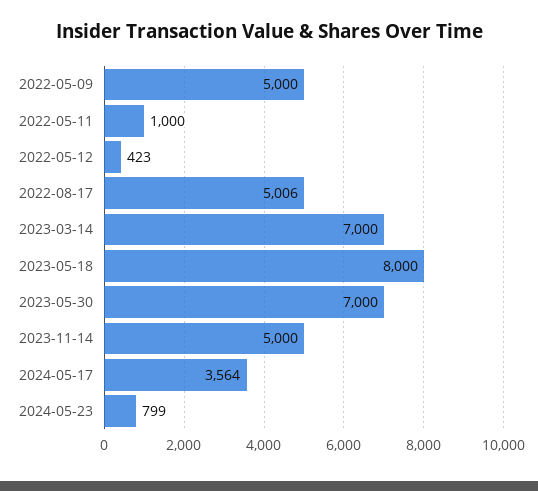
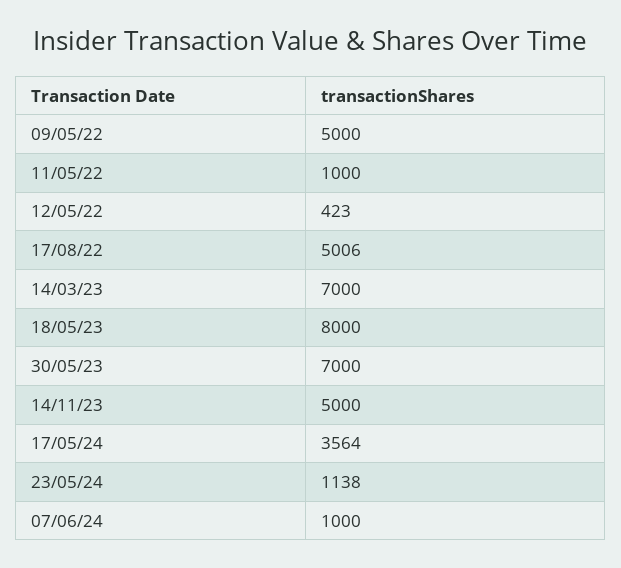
2024-05-23: 799 -> 1138
07/06/24: none -> 1000

